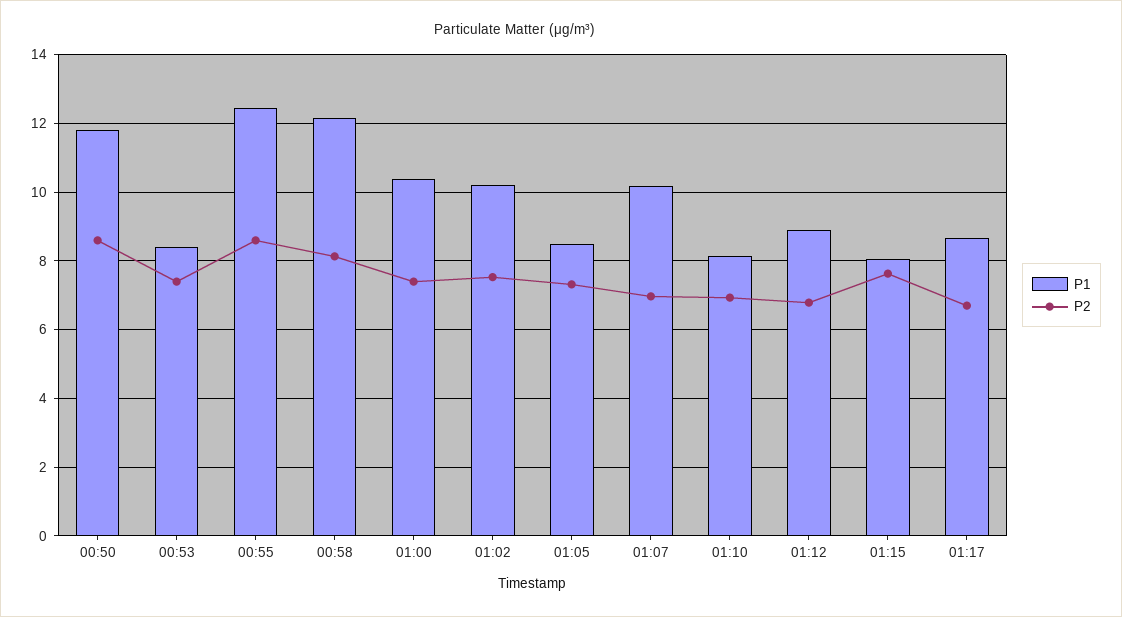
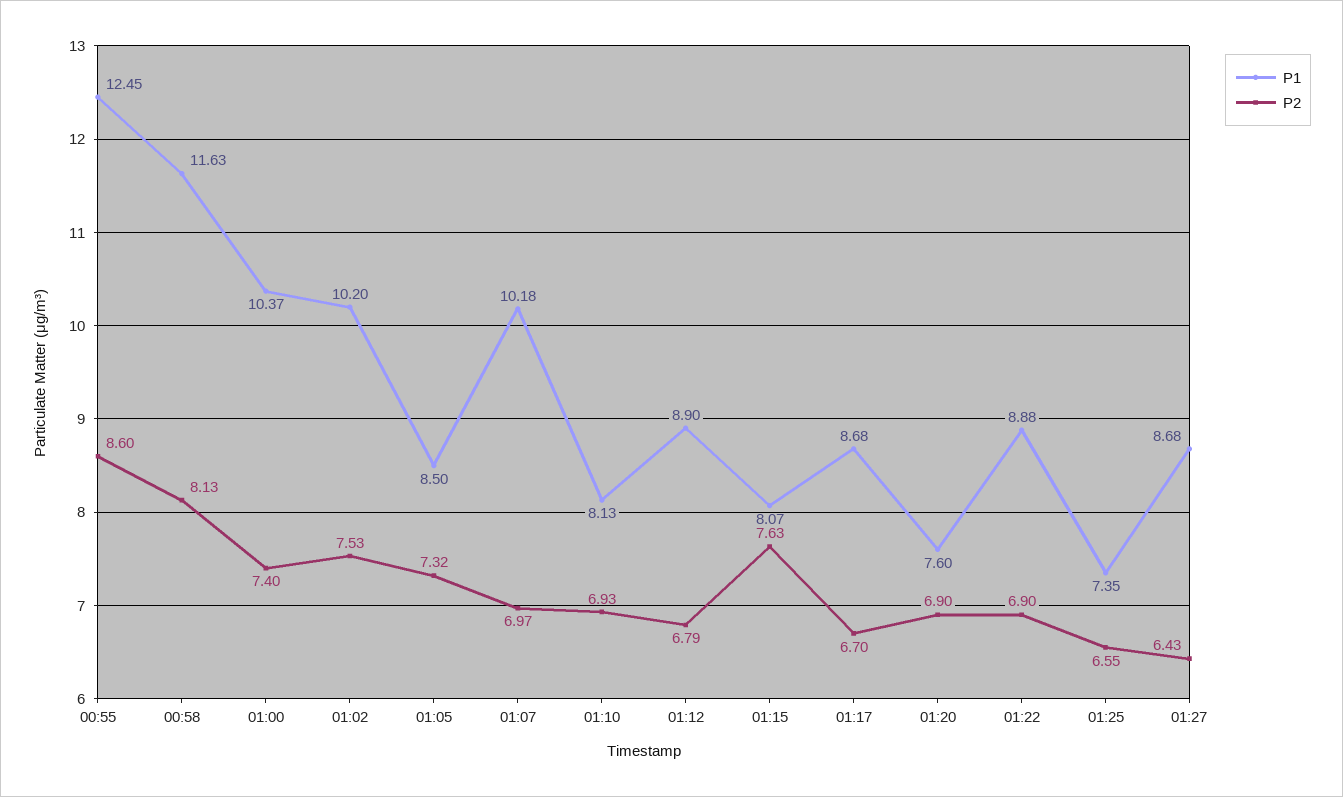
P1, 00:50: 11.8 -> none
P2, 00:50: 8.6 -> none
P1, 00:53: 8.4 -> none
P2, 00:53: 7.4 -> none
P1, 00:58: 12.2 -> 11.63
P1, 01:20: none -> 7.6
P2, 01:20: none -> 6.9
P1, 01:22: none -> 8.88
P2, 01:22: none -> 6.9
P1, 01:25: none -> 7.35
P2, 01:25: none -> 6.55
P1, 01:27: none -> 8.68
P2, 01:27: none -> 6.43

